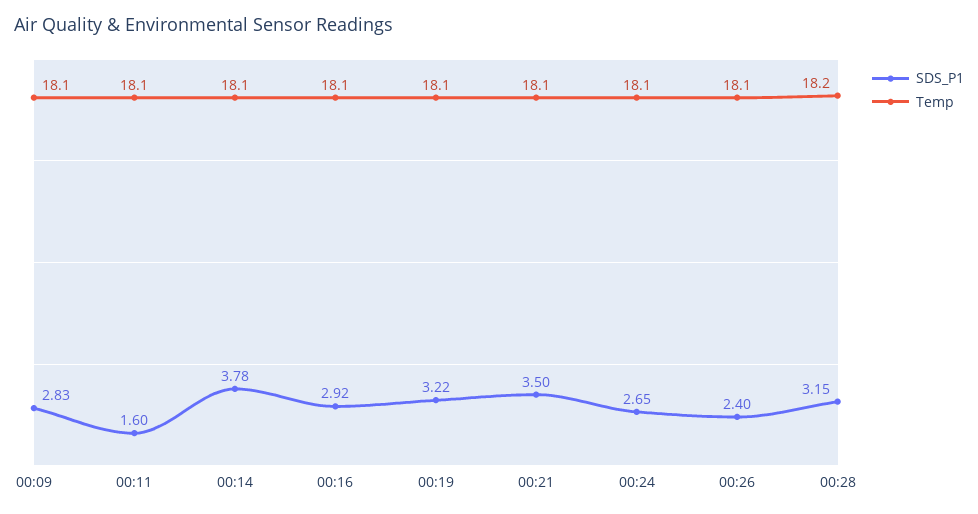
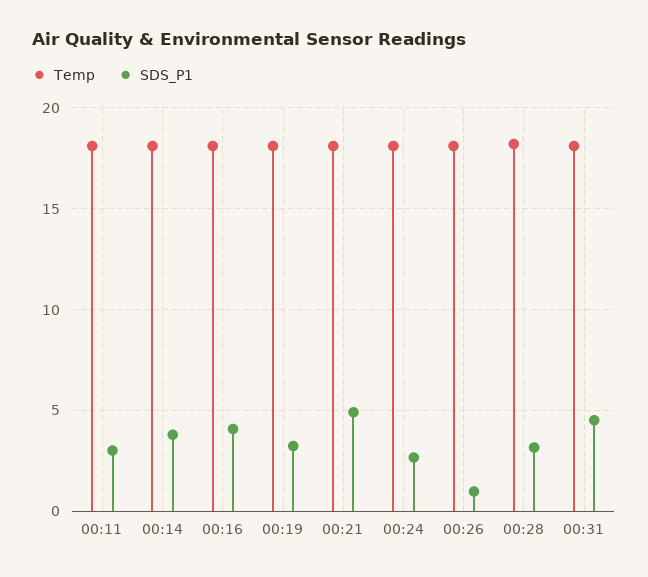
SDS_P1, 00:09: 2.83 -> none
Temp, 00:09: 18.1 -> none
SDS_P1, 00:11: 1.6 -> 3
SDS_P1, 00:16: 2.92 -> 4
SDS_P1, 00:21: 3.5 -> 5
SDS_P1, 00:26: 2.4 -> 1
Temp, 00:31: none -> 18
SDS_P1, 00:31: none -> 4.5

